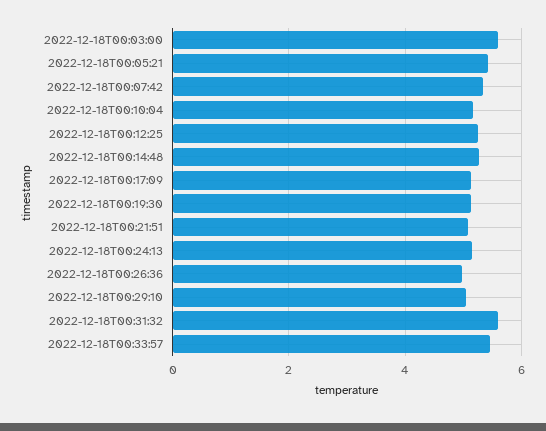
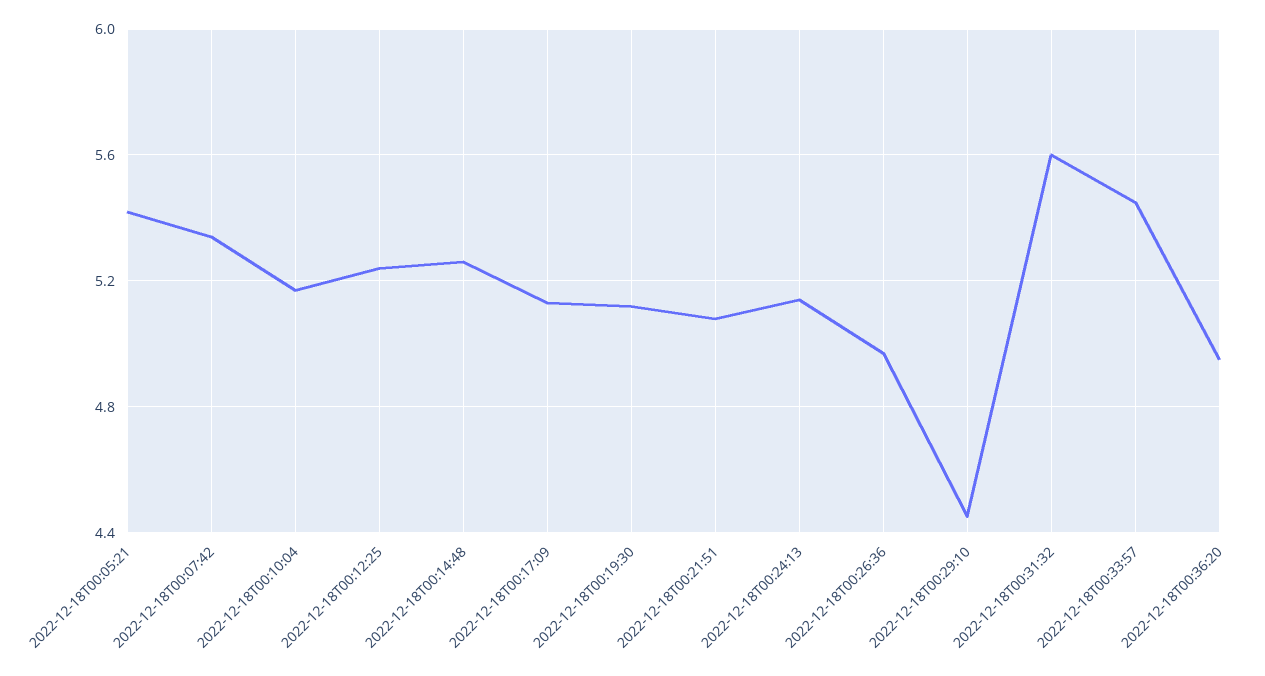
2022-12-18T00:03:00: 5.6 -> none
2022-12-18T00:29:10: 5 -> 4.45
2022-12-18T00:36:20: none -> 4.95

